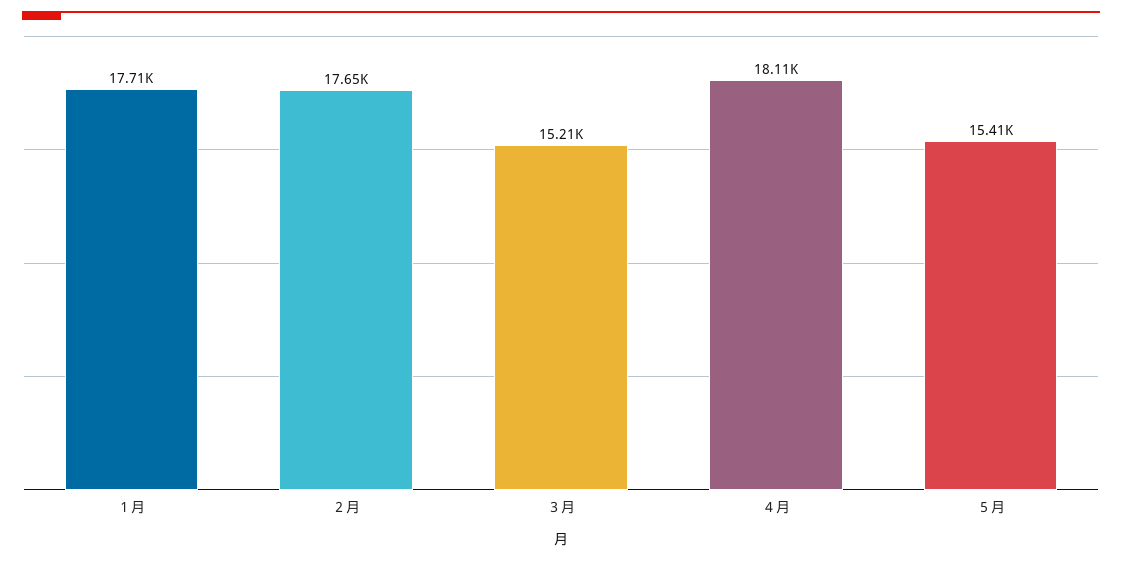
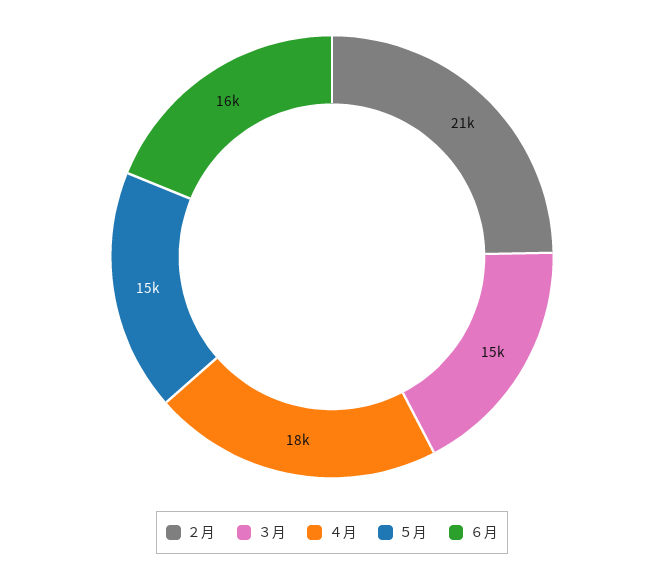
１月: 17710 -> none
２月: 17650 -> 21000
６月: none -> 16000

